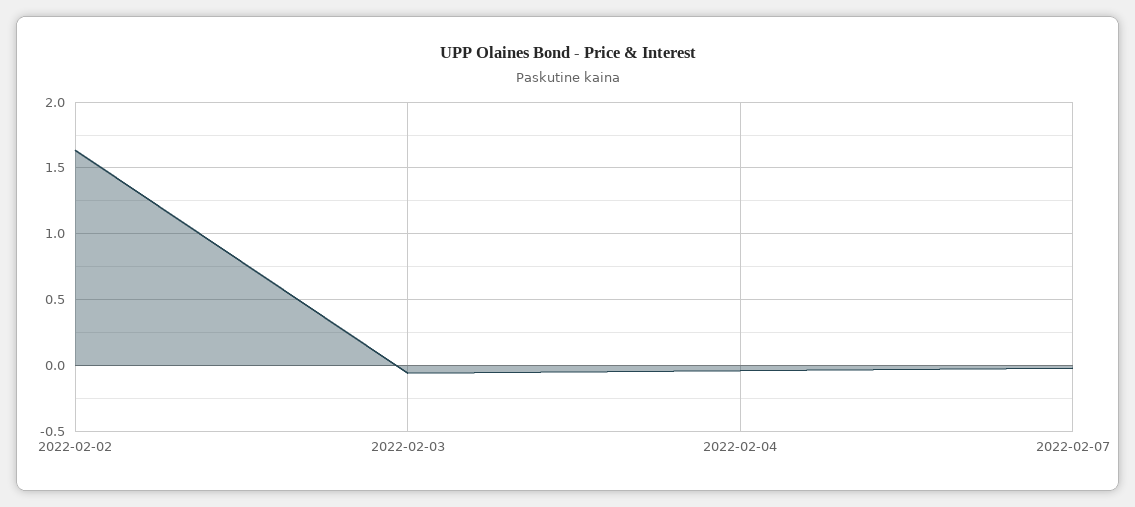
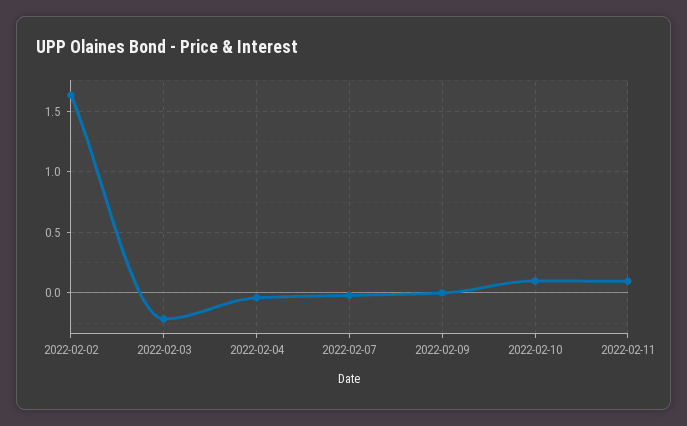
2022-02-03: -0.05 -> -0.2
2022-02-09: none -> 0
2022-02-10: none -> 0.1
2022-02-11: none -> 0.1

